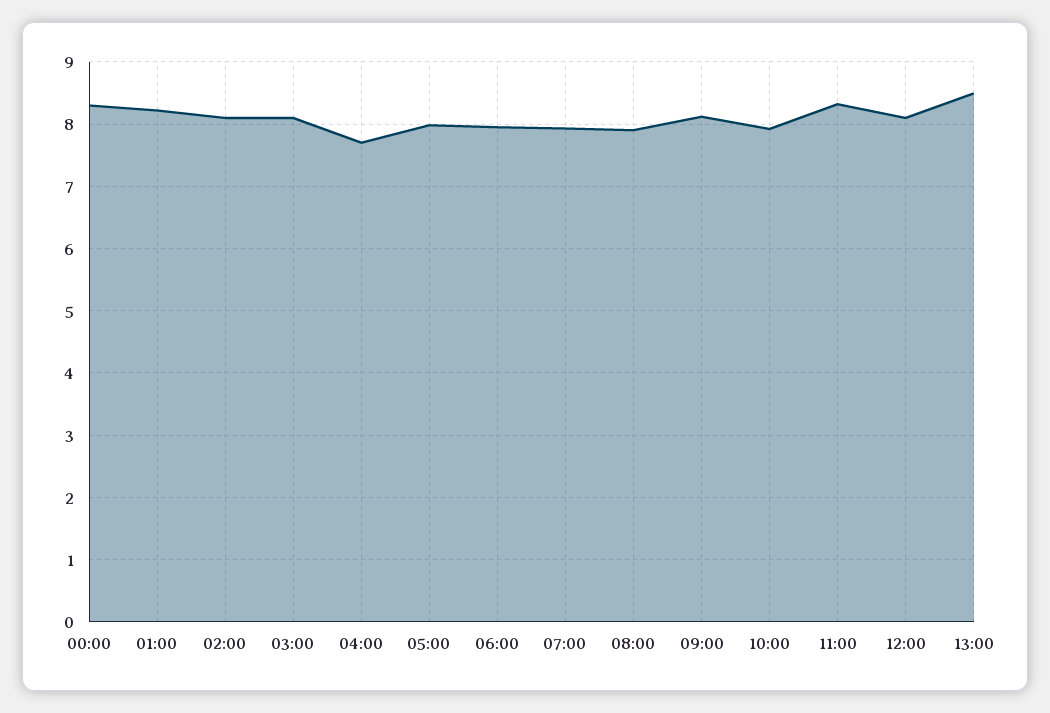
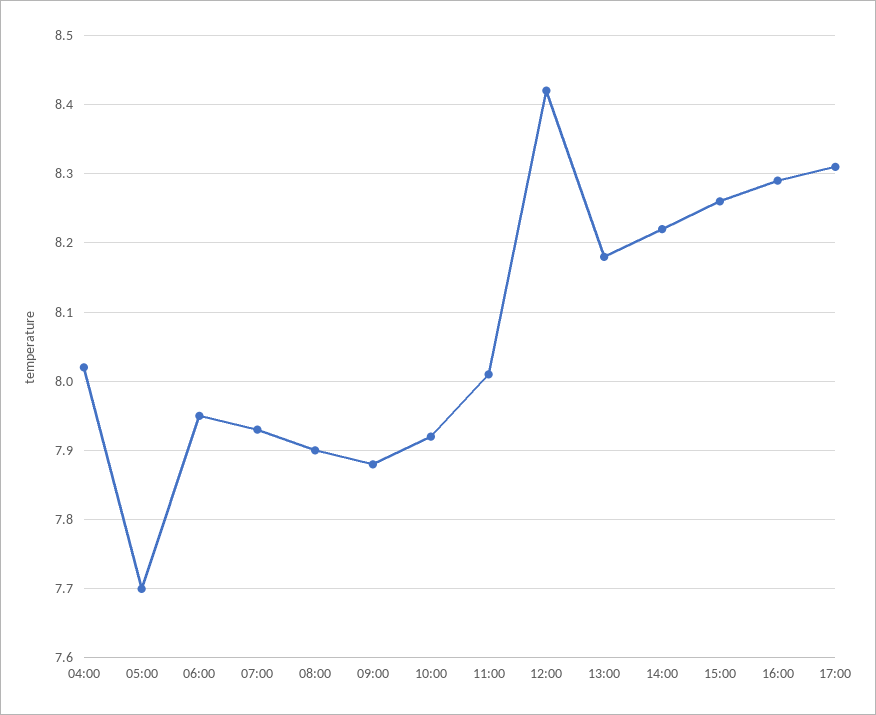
00:00: 8.3 -> none
01:00: 8.2 -> none
02:00: 8.1 -> none
03:00: 8.1 -> none
04:00: 7.7 -> 8.02
05:00: 8 -> 7.7
09:00: 8.1 -> 7.88
11:00: 8.3 -> 8.01
12:00: 8.1 -> 8.42
13:00: 8.5 -> 8.18
14:00: none -> 8.22
15:00: none -> 8.26
16:00: none -> 8.29
17:00: none -> 8.31

